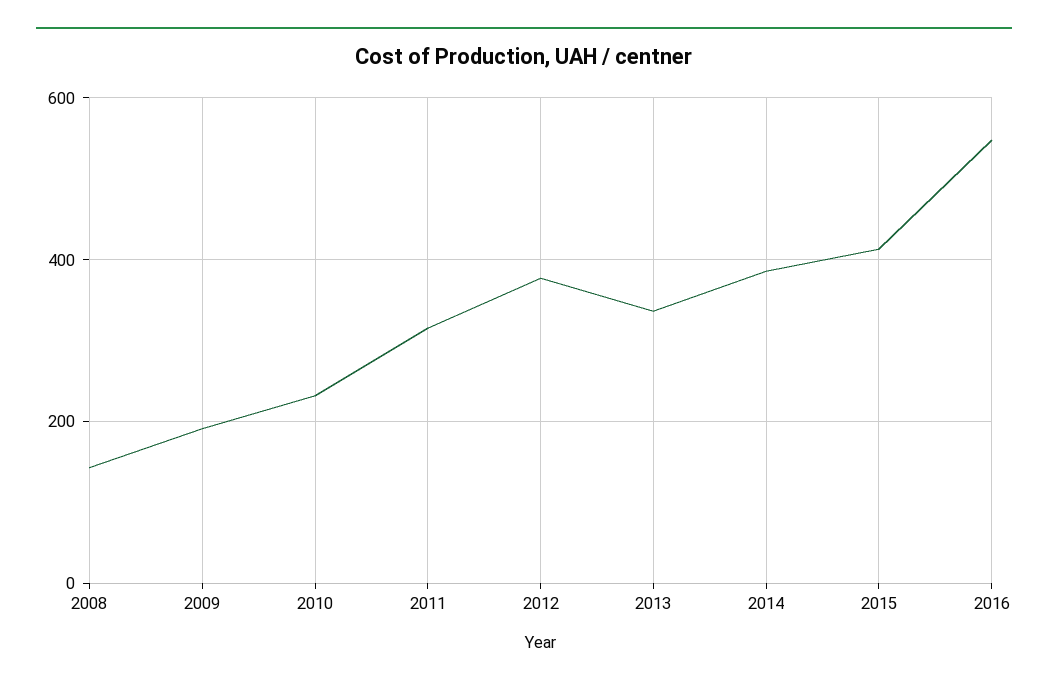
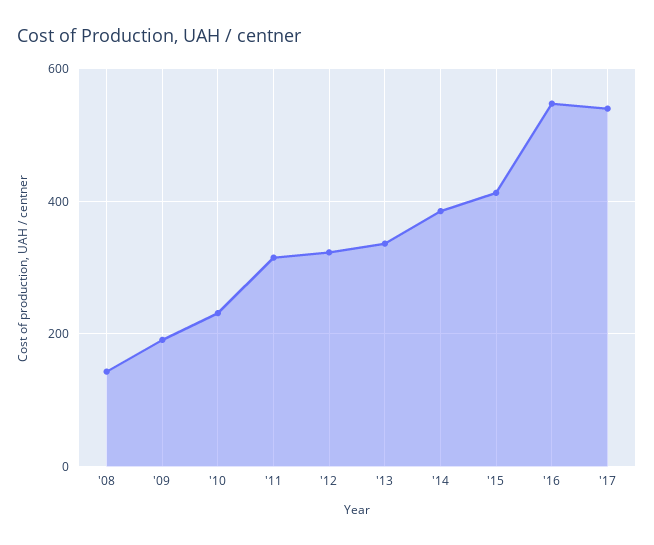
2012: 380 -> 320
'17: none -> 540

